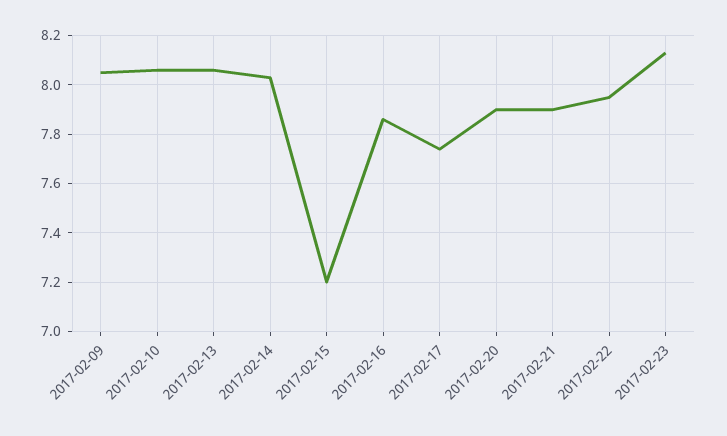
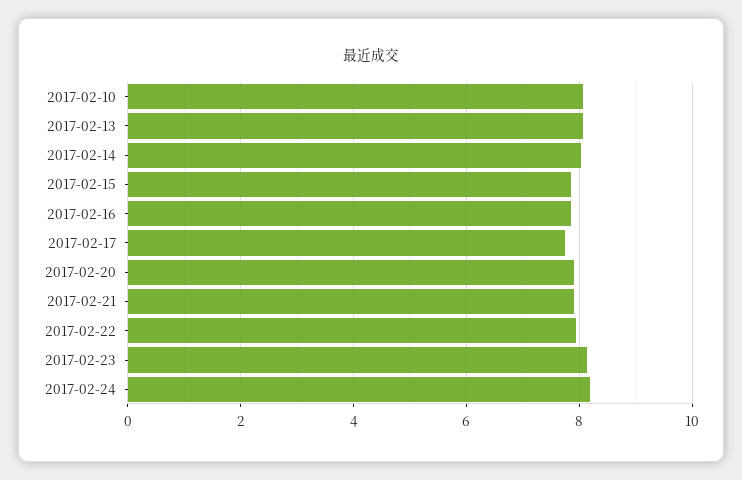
2017-02-09: 8.05 -> none
2017-02-15: 7.2 -> 7.8
2017-02-24: none -> 8.2

